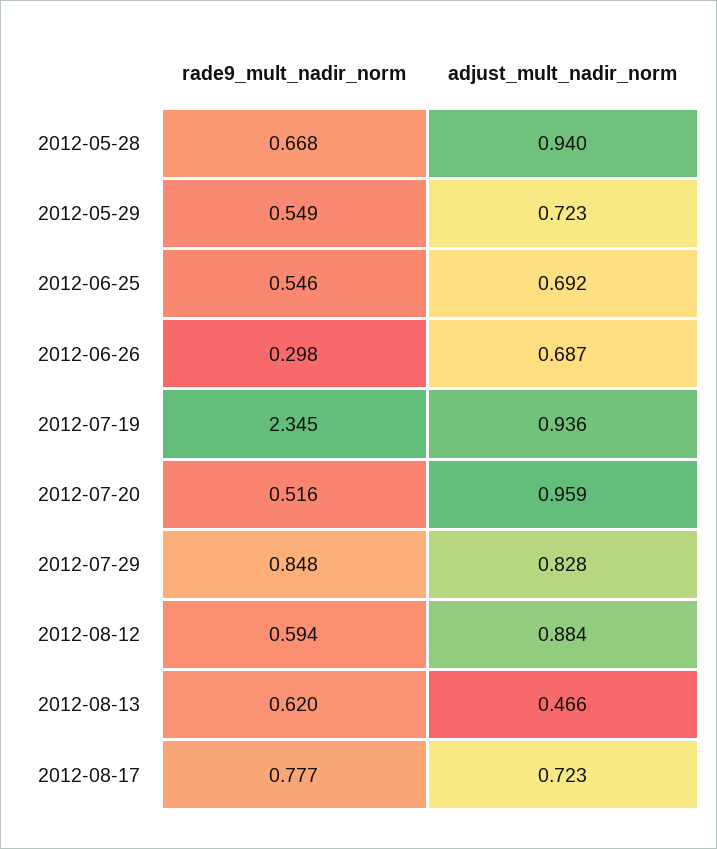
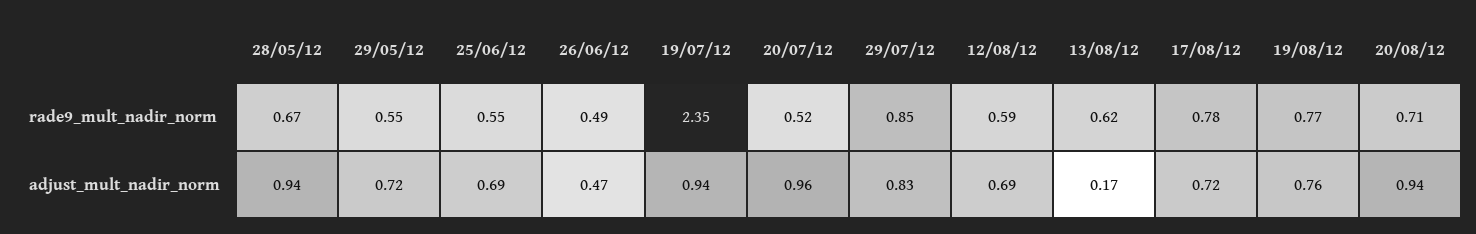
rade9_mult_nadir_norm, 2012-06-26: 0.298 -> 0.49
adjust_mult_nadir_norm, 2012-06-26: 0.687 -> 0.47
adjust_mult_nadir_norm, 2012-08-12: 0.884 -> 0.69
adjust_mult_nadir_norm, 2012-08-13: 0.466 -> 0.17
rade9_mult_nadir_norm, 19/08/12: none -> 0.77
rade9_mult_nadir_norm, 20/08/12: none -> 0.71
adjust_mult_nadir_norm, 19/08/12: none -> 0.76
adjust_mult_nadir_norm, 20/08/12: none -> 0.94

